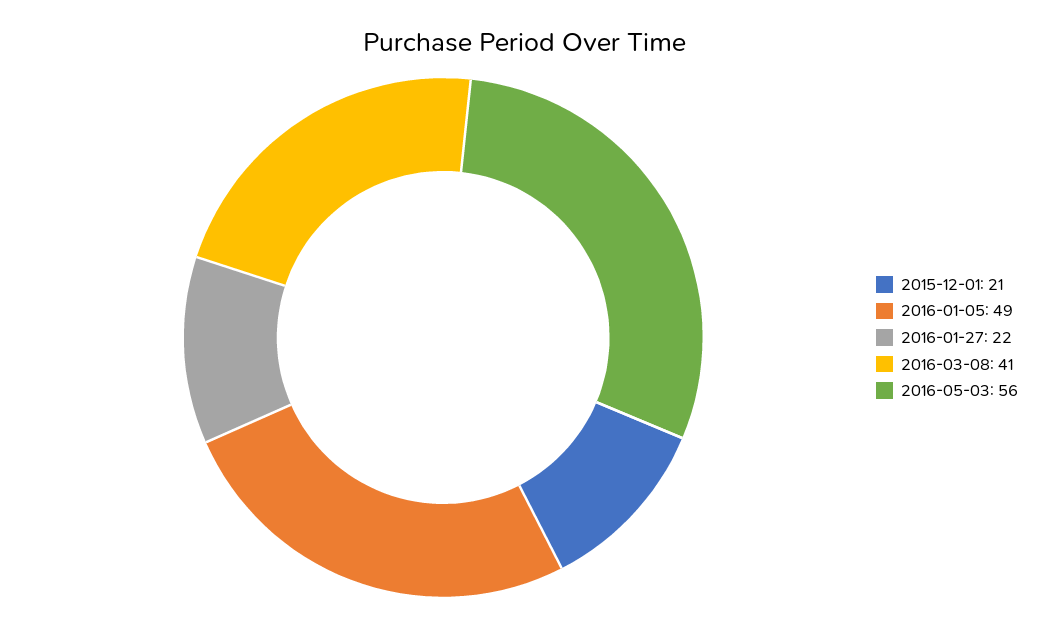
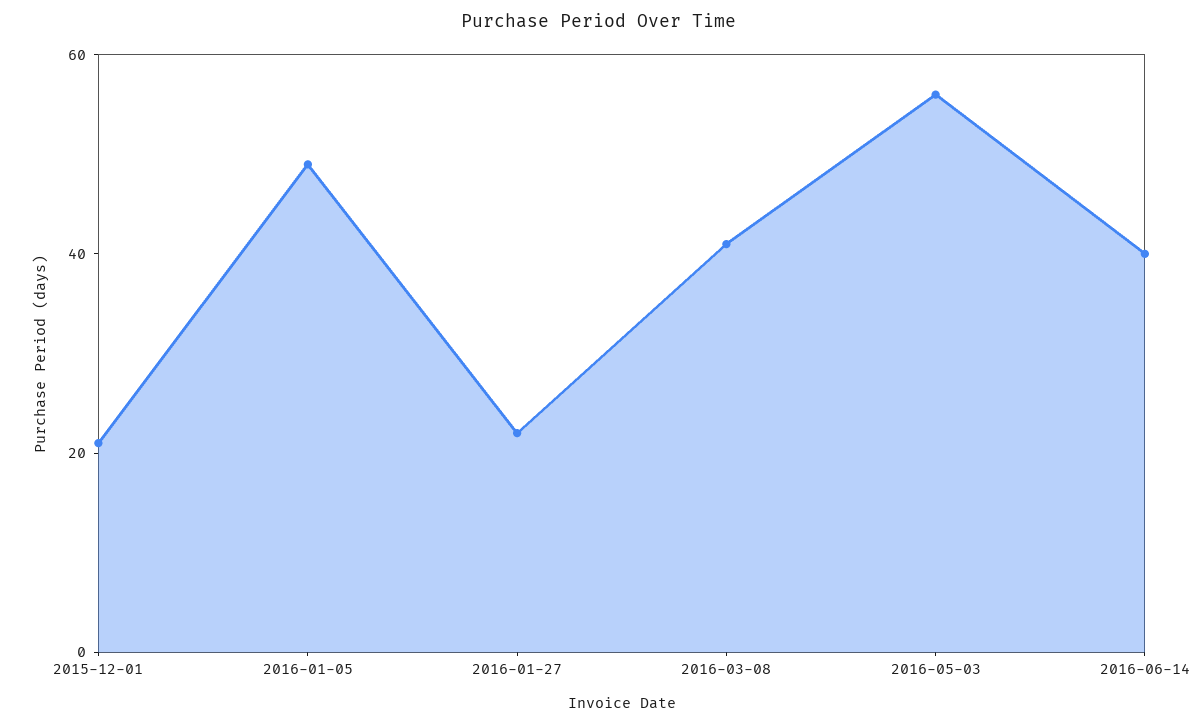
2016-06-14: none -> 40

